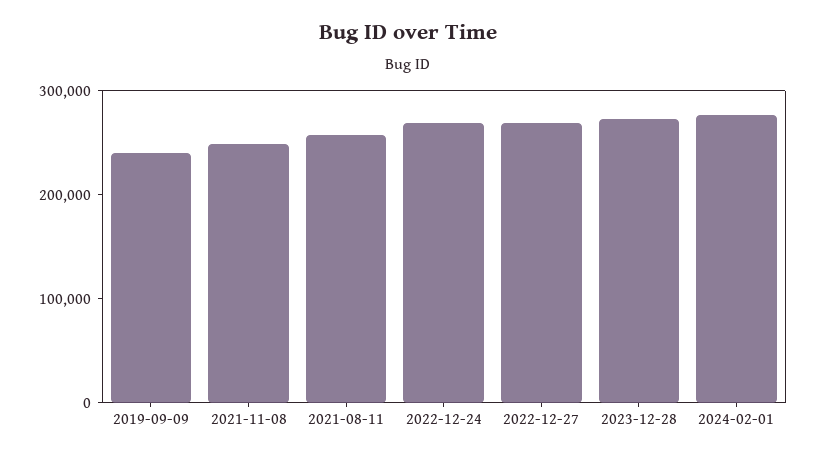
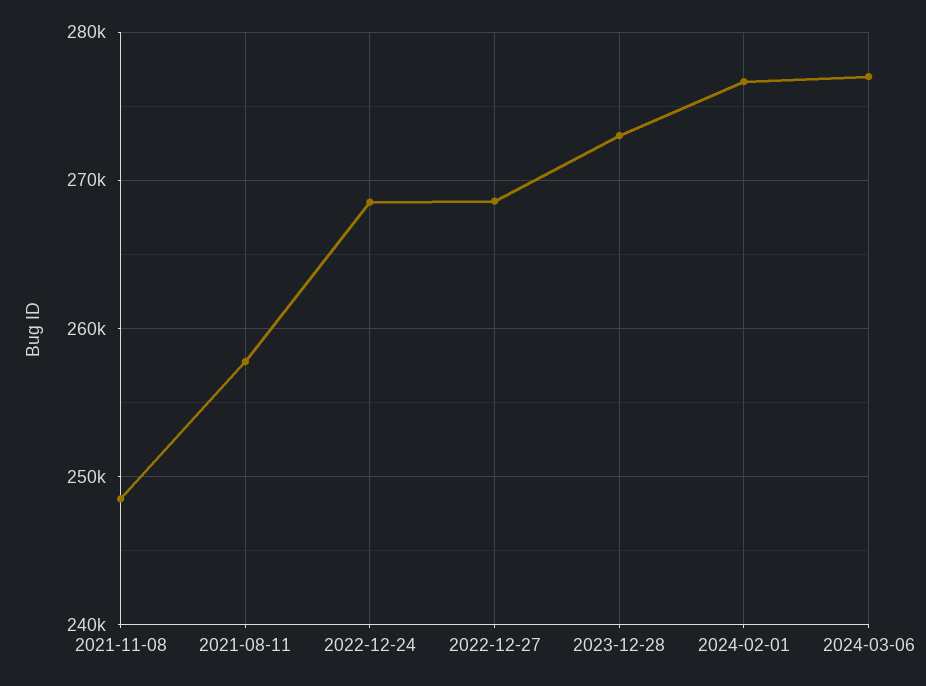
2019-09-09: 240000 -> none
2024-03-06: none -> 277000

